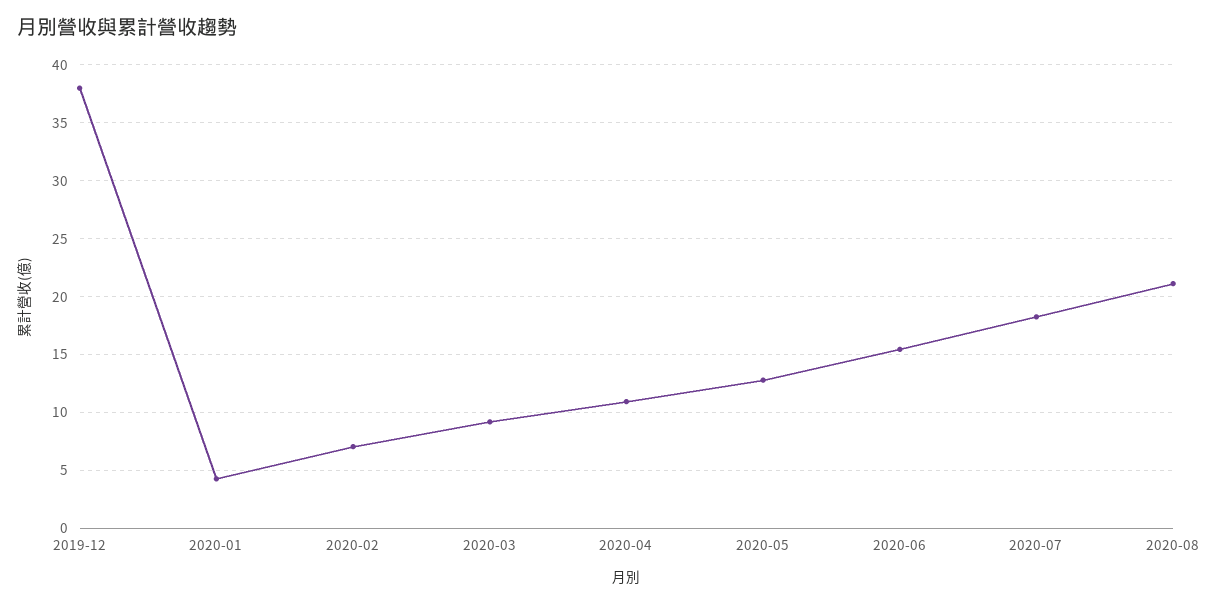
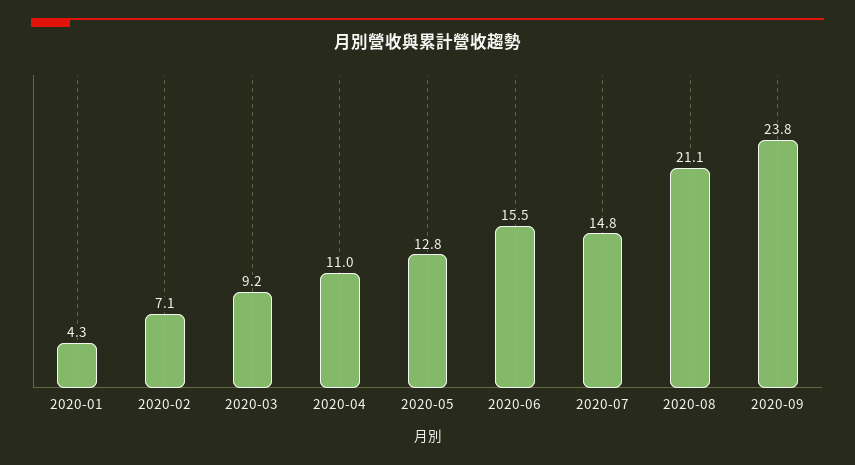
2019-12: 38 -> none
2020-07: 18 -> 14.8
2020-09: none -> 23.8

